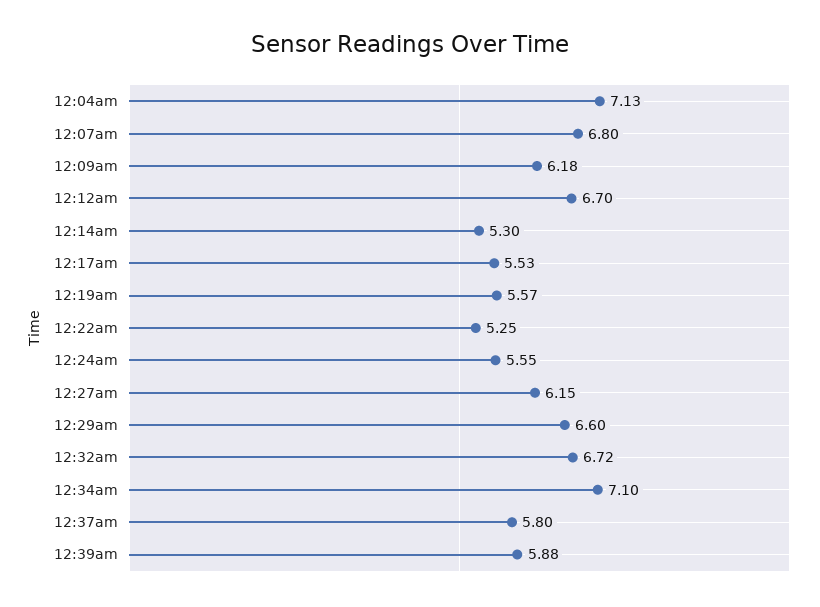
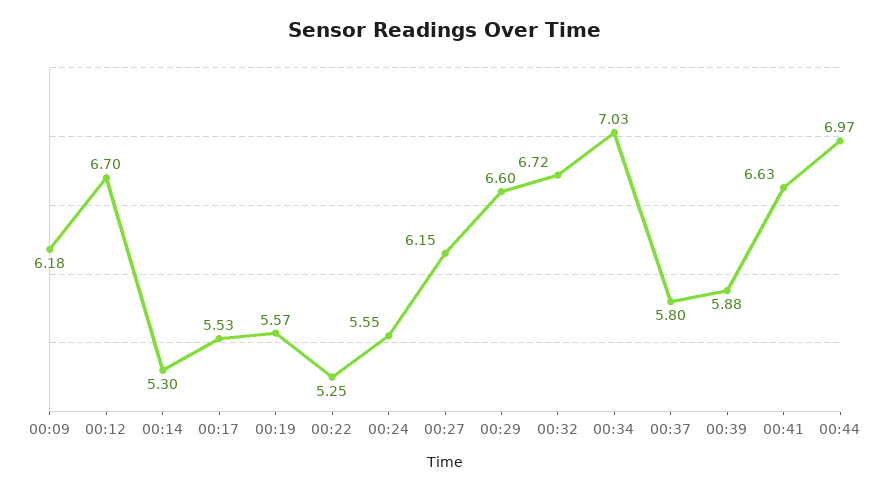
12:04am: 7.13 -> none
12:07am: 6.8 -> none
12:34am: 7.1 -> 7.03
00:41: none -> 6.63
00:44: none -> 6.97

